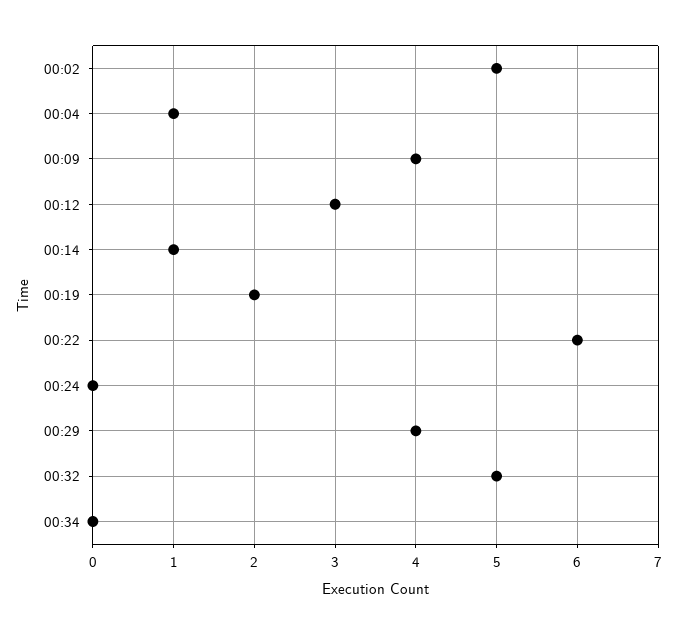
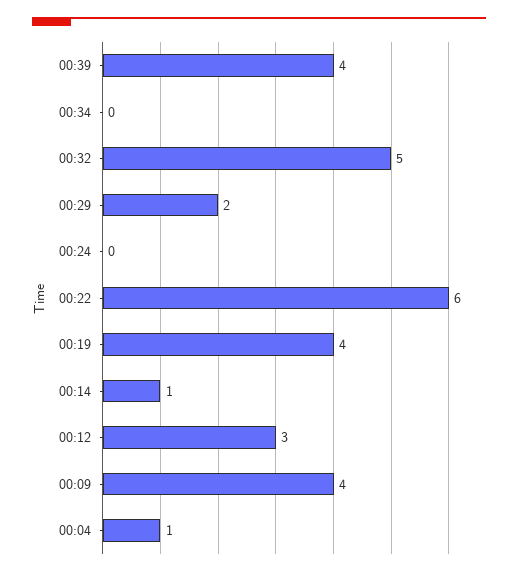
00:02: 5 -> none
00:19: 2 -> 4
00:29: 4 -> 2
00:39: none -> 4

